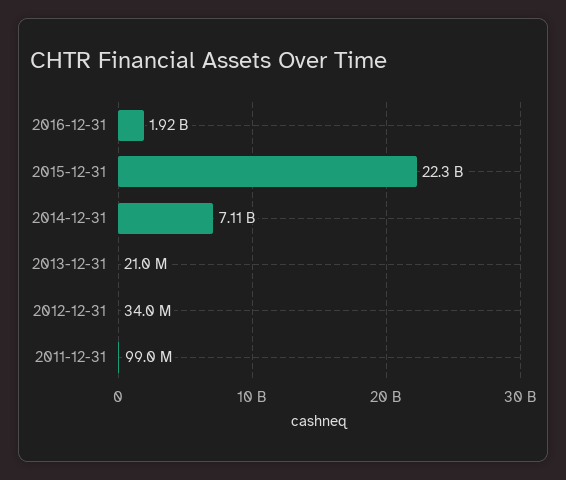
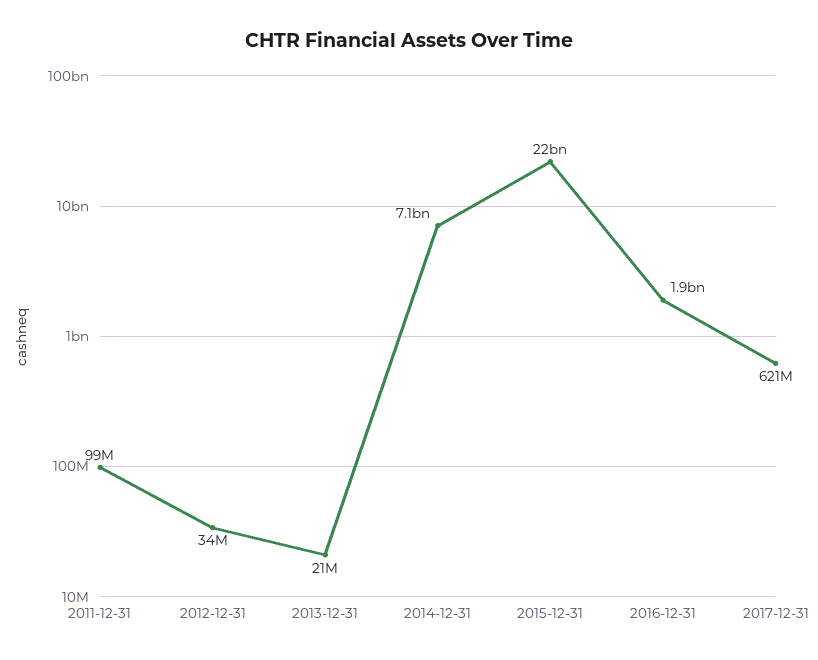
2017-12-31: none -> 621000000

